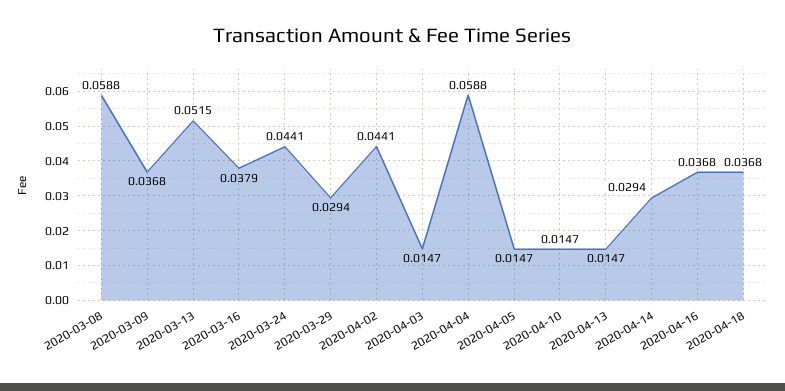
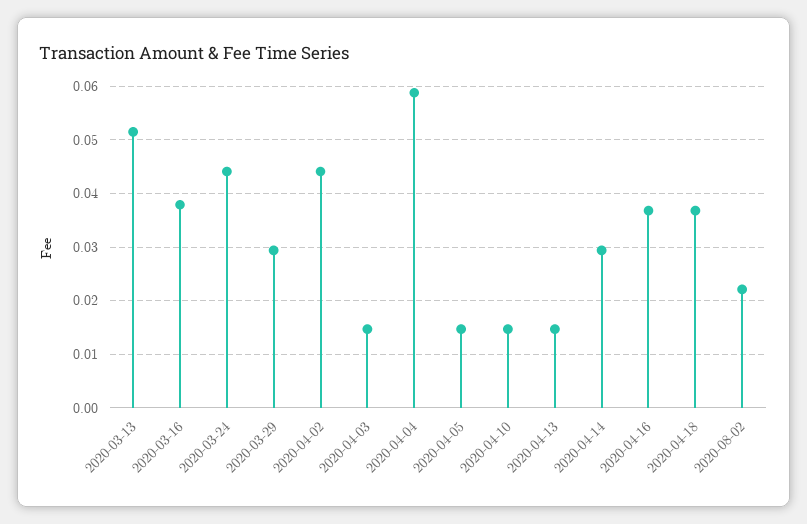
2020-03-08: 0.0588 -> none
2020-03-09: 0.0368 -> none
2020-08-02: none -> 0.022

